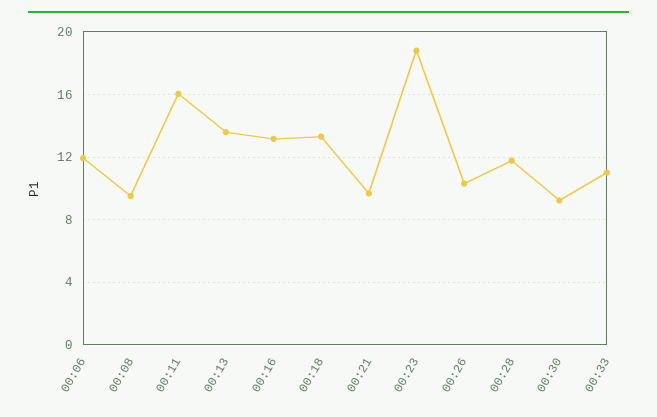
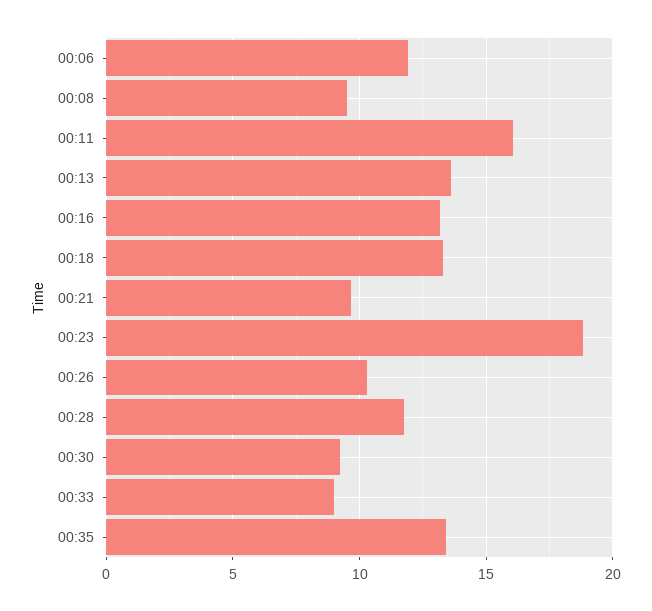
00:33: 11 -> 9
00:35: none -> 13.5

